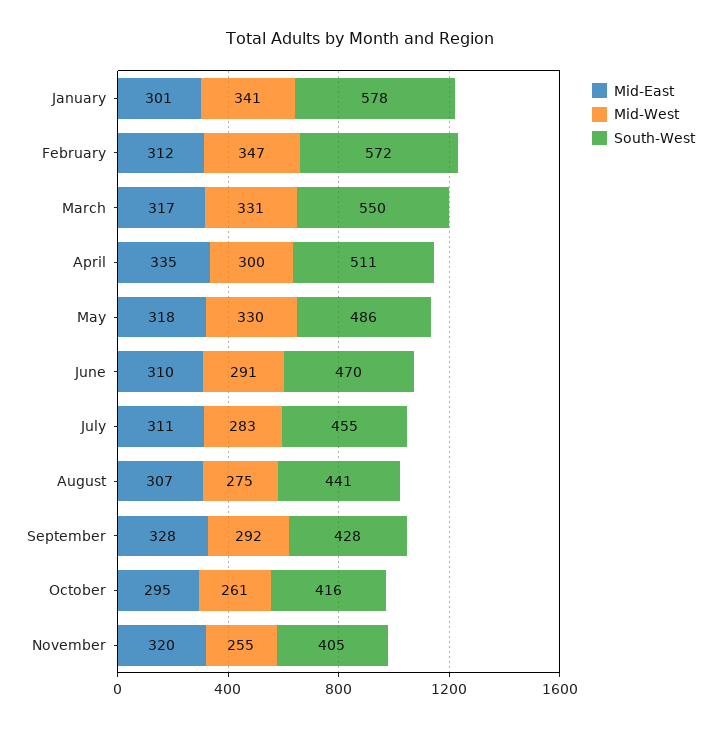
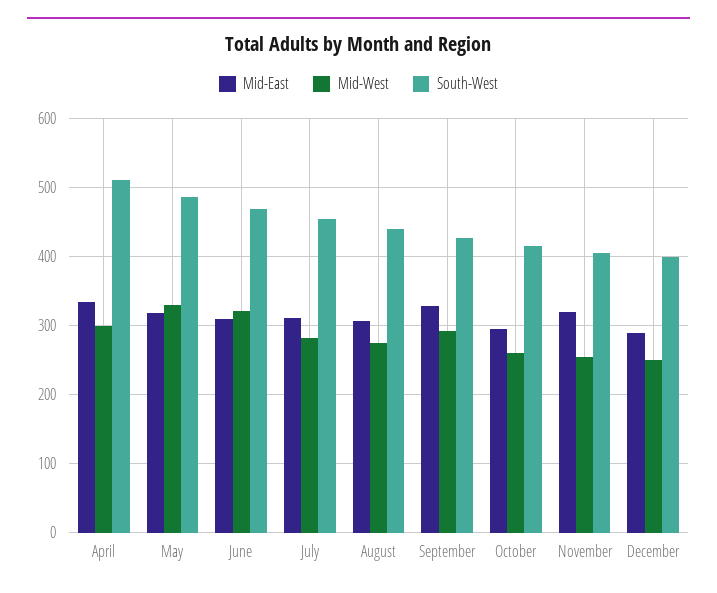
Mid-East, January: 301 -> none
Mid-West, January: 341 -> none
South-West, January: 578 -> none
Mid-East, February: 312 -> none
Mid-West, February: 347 -> none
South-West, February: 572 -> none
Mid-East, March: 317 -> none
Mid-West, March: 331 -> none
South-West, March: 550 -> none
Mid-West, June: 291 -> 320
Mid-East, December: none -> 290
Mid-West, December: none -> 250
South-West, December: none -> 400

